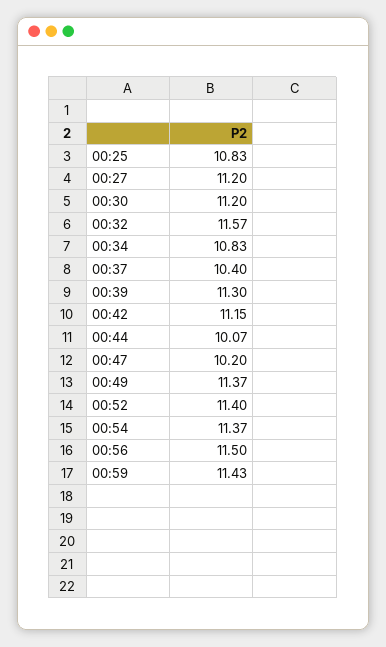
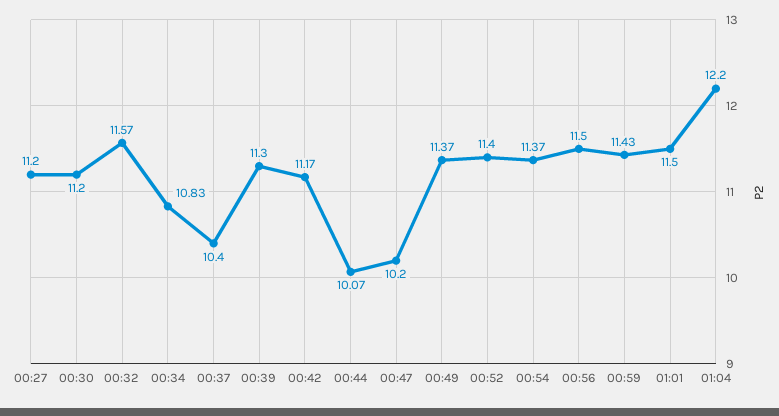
00:25: 10.83 -> none
00:42: 11.15 -> 11.17
01:01: none -> 11.5
01:04: none -> 12.2

